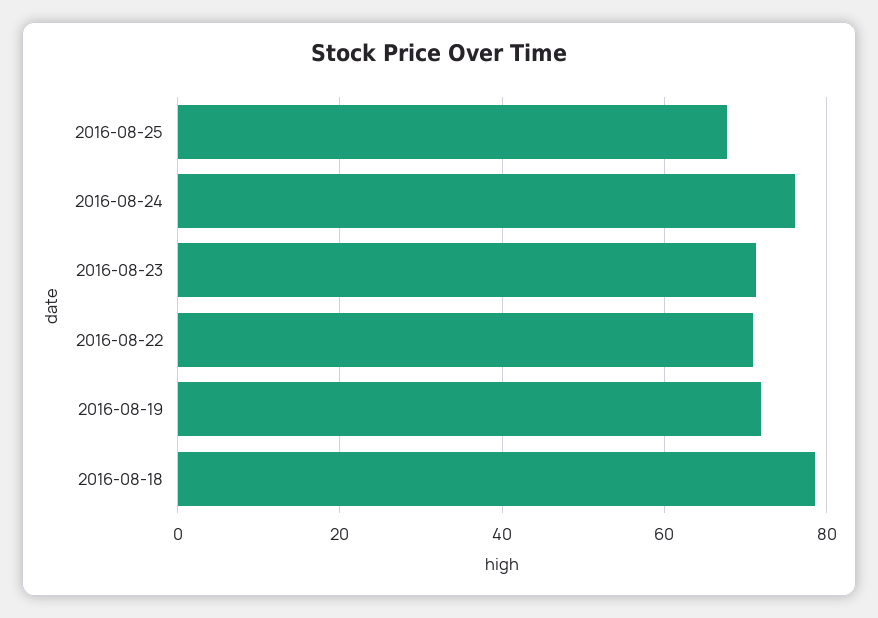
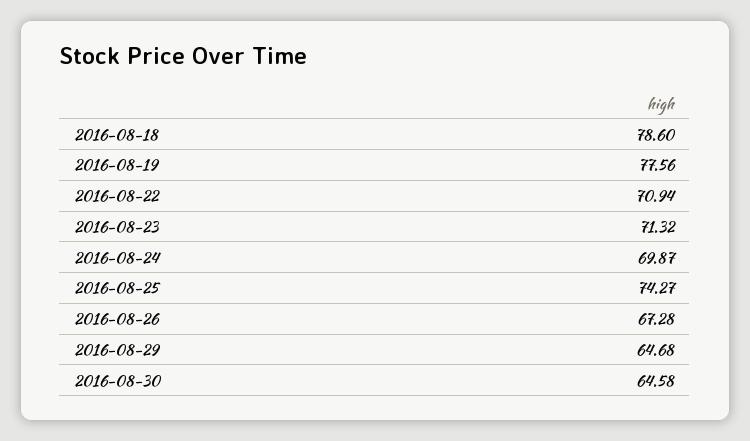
2016-08-25: 68 -> 74.27
2016-08-24: 76 -> 69.87
2016-08-19: 72 -> 77.56
2016-08-26: none -> 67.28
2016-08-29: none -> 64.68
2016-08-30: none -> 64.58

